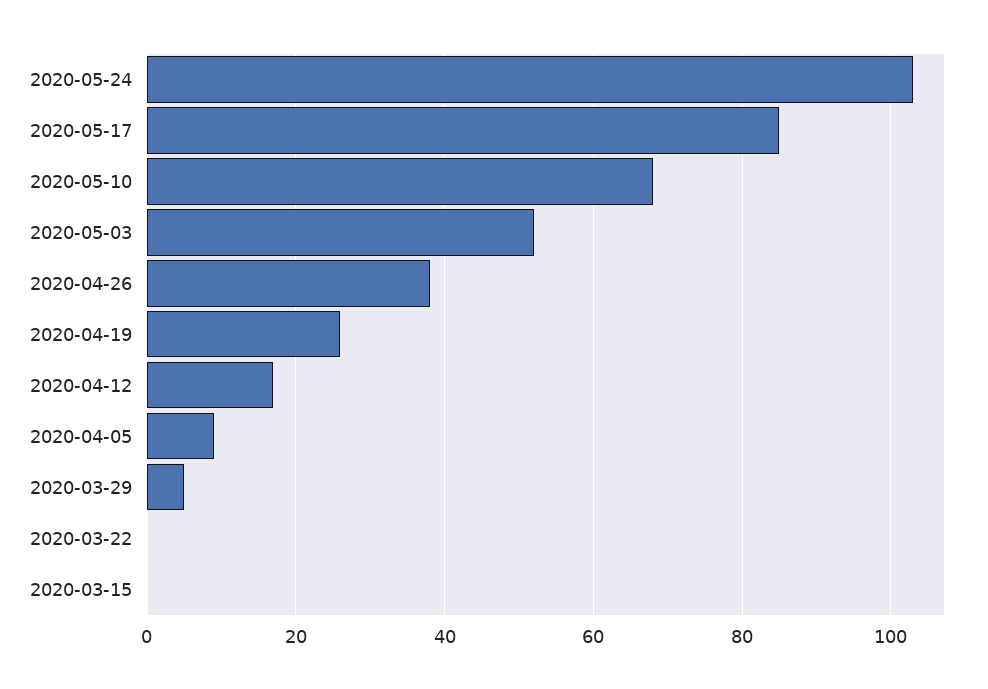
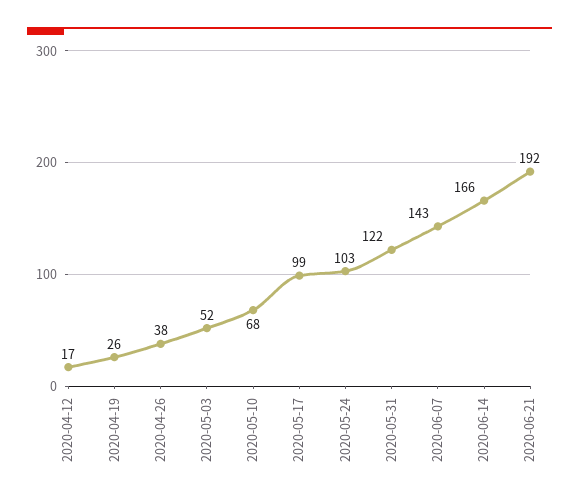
2020-05-17: 85 -> 99
2020-04-05: 10 -> none
2020-03-29: 5 -> none
2020-03-22: 0 -> none
2020-03-15: 0 -> none
2020-05-31: none -> 122
2020-06-07: none -> 143
2020-06-14: none -> 166
2020-06-21: none -> 192

